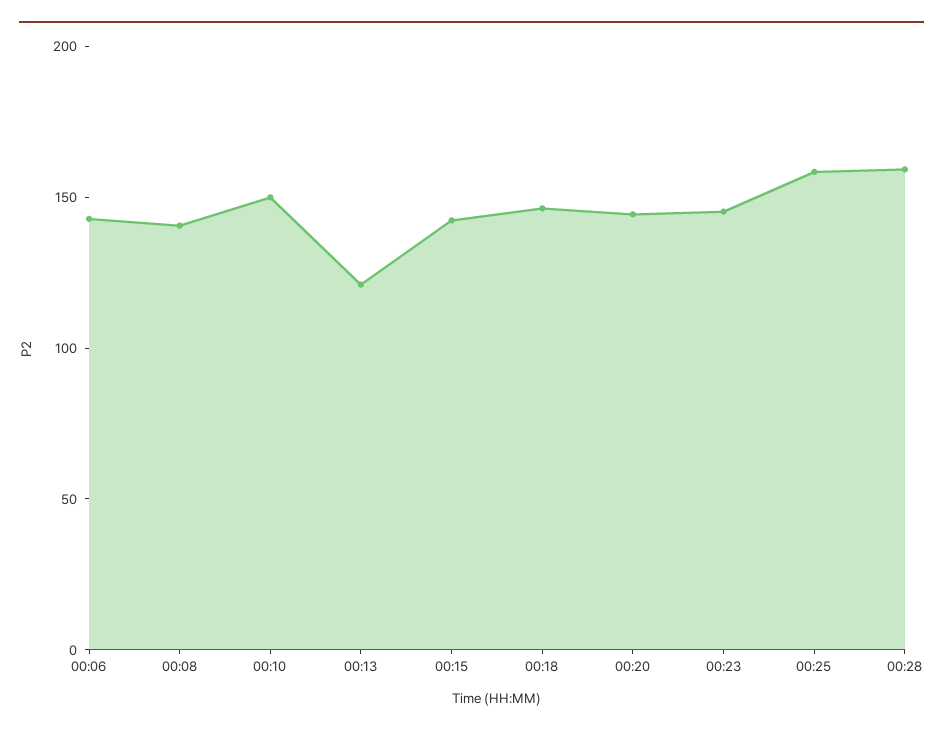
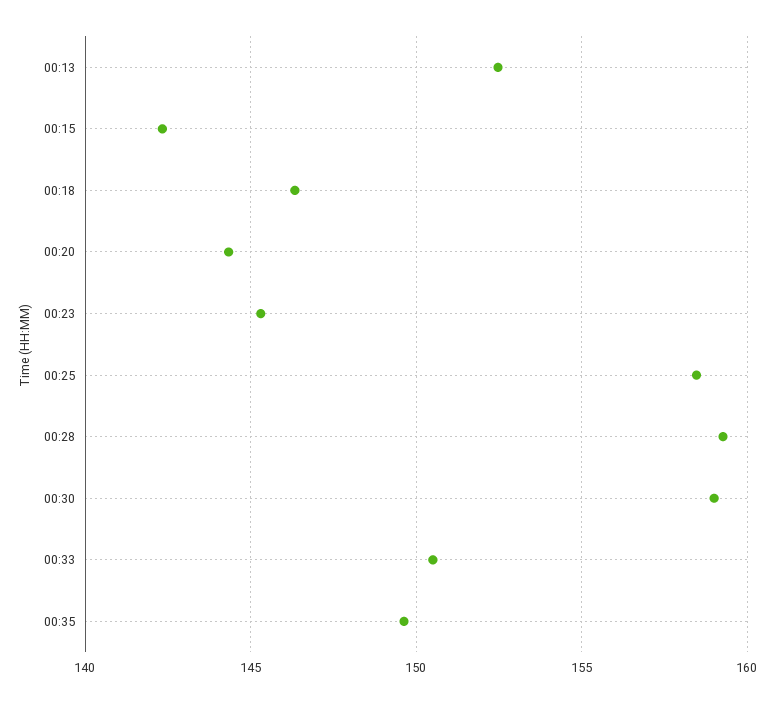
00:06: 140 -> none
00:08: 140 -> none
00:10: 150 -> none
00:13: 120 -> 152.5
00:30: none -> 159
00:33: none -> 150.5
00:35: none -> 149.5

